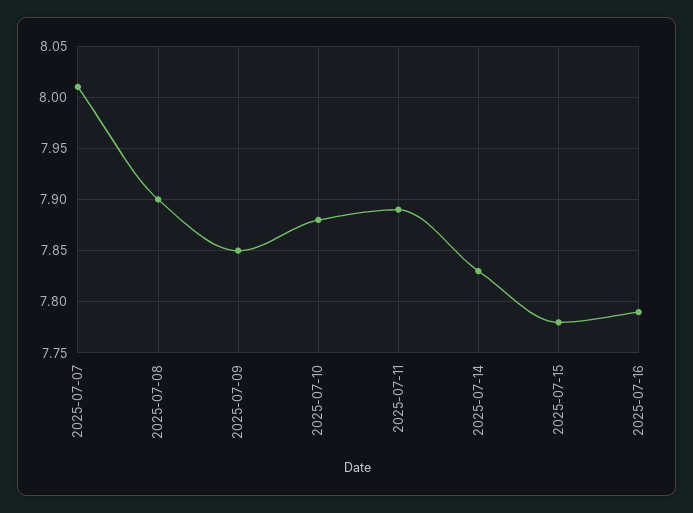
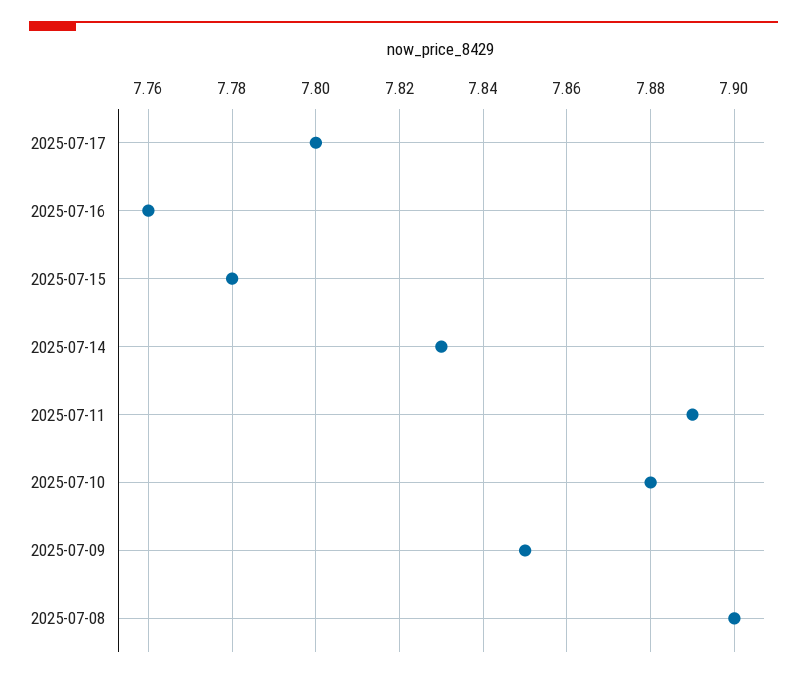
2025-07-07: 8.01 -> none
2025-07-16: 7.79 -> 7.76
2025-07-17: none -> 7.8

